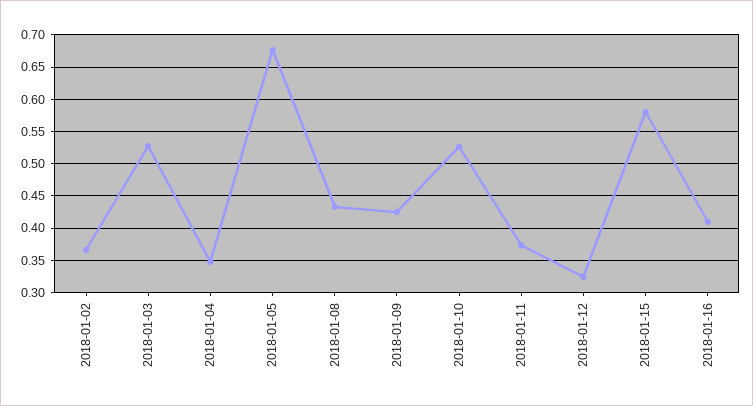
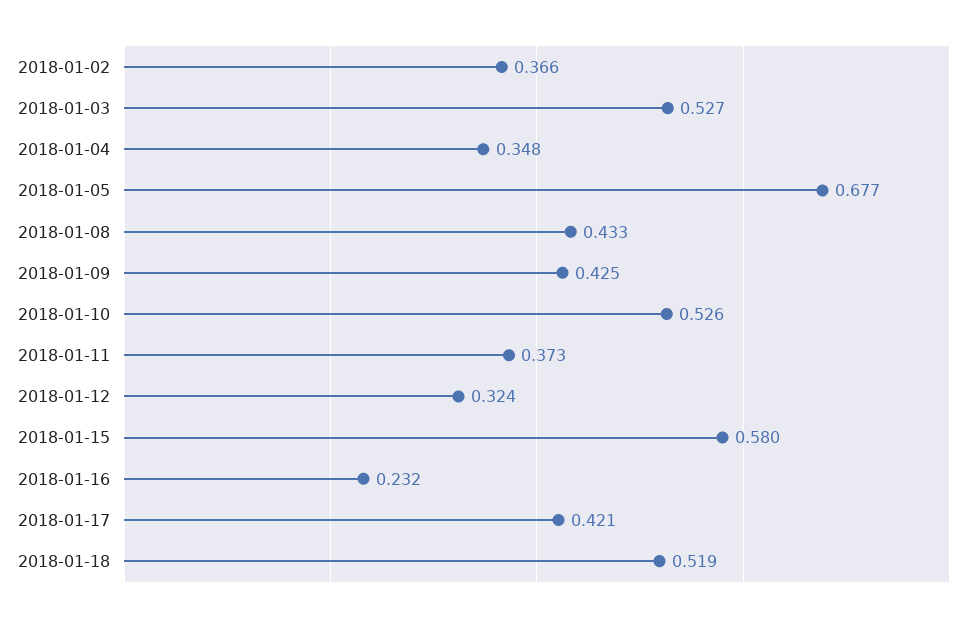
2018-01-16: 0.41 -> 0.232
2018-01-17: none -> 0.421
2018-01-18: none -> 0.519

